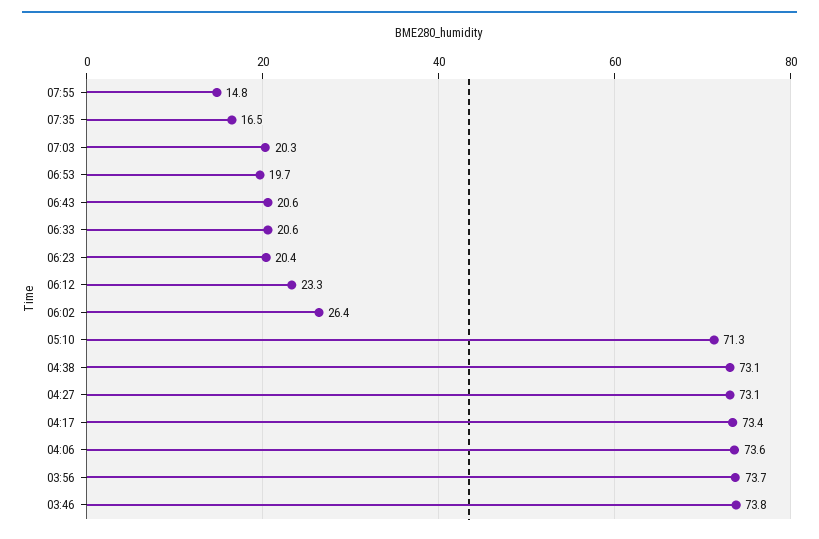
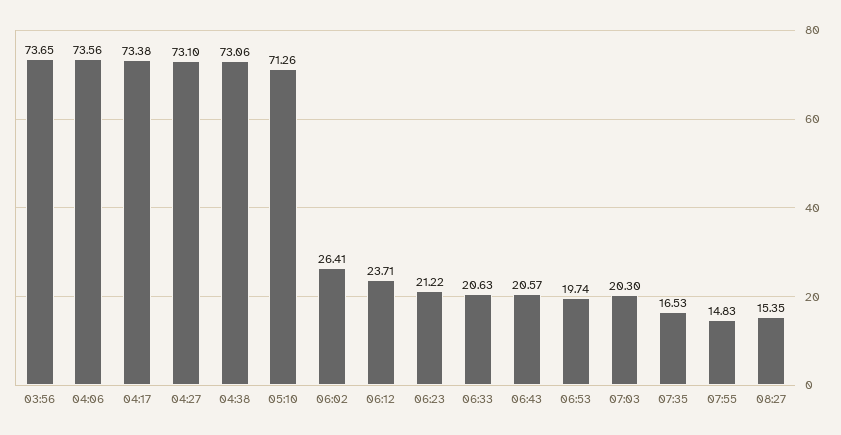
06:23: 20.4 -> 21.22
06:12: 23.3 -> 23.71
03:46: 73.8 -> none
08:27: none -> 15.35

